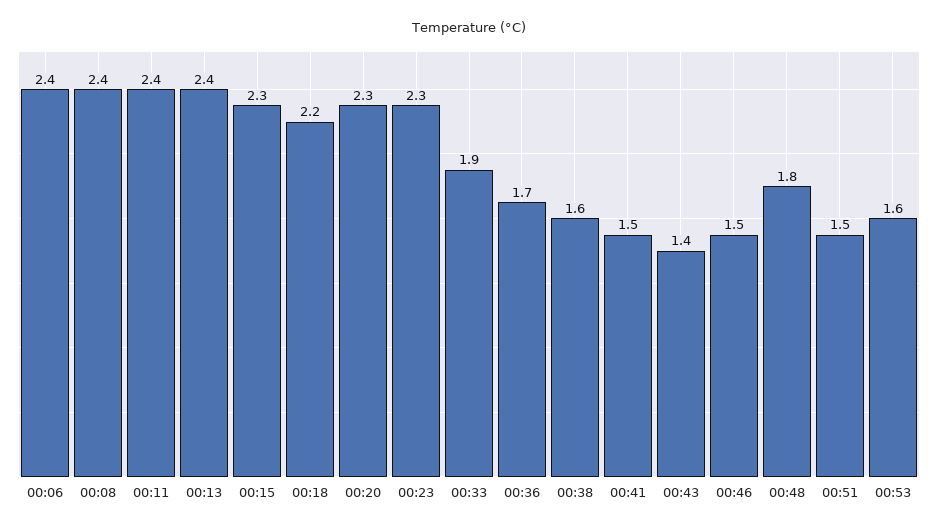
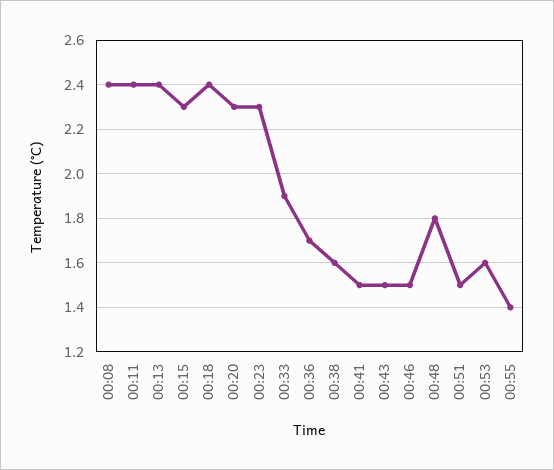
00:06: 2.4 -> none
00:18: 2.2 -> 2.4
00:43: 1.4 -> 1.5
00:55: none -> 1.4

